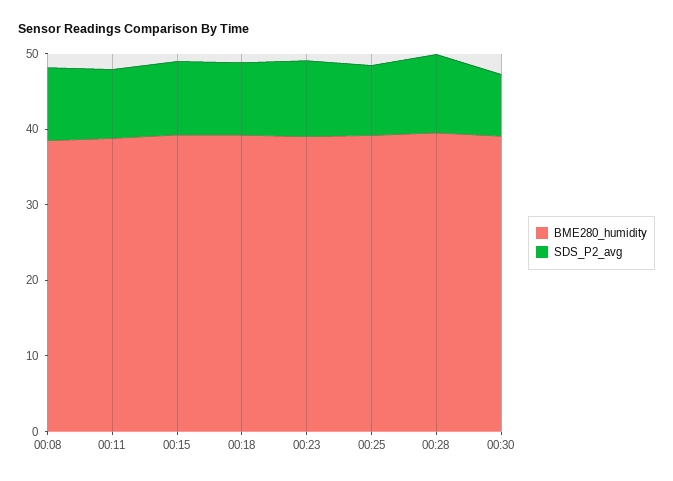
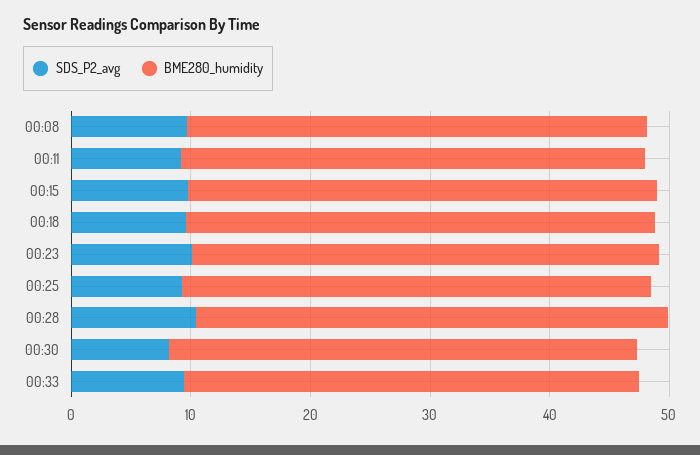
SDS_P2_avg, 00:33: none -> 10
BME280_humidity, 00:33: none -> 38

